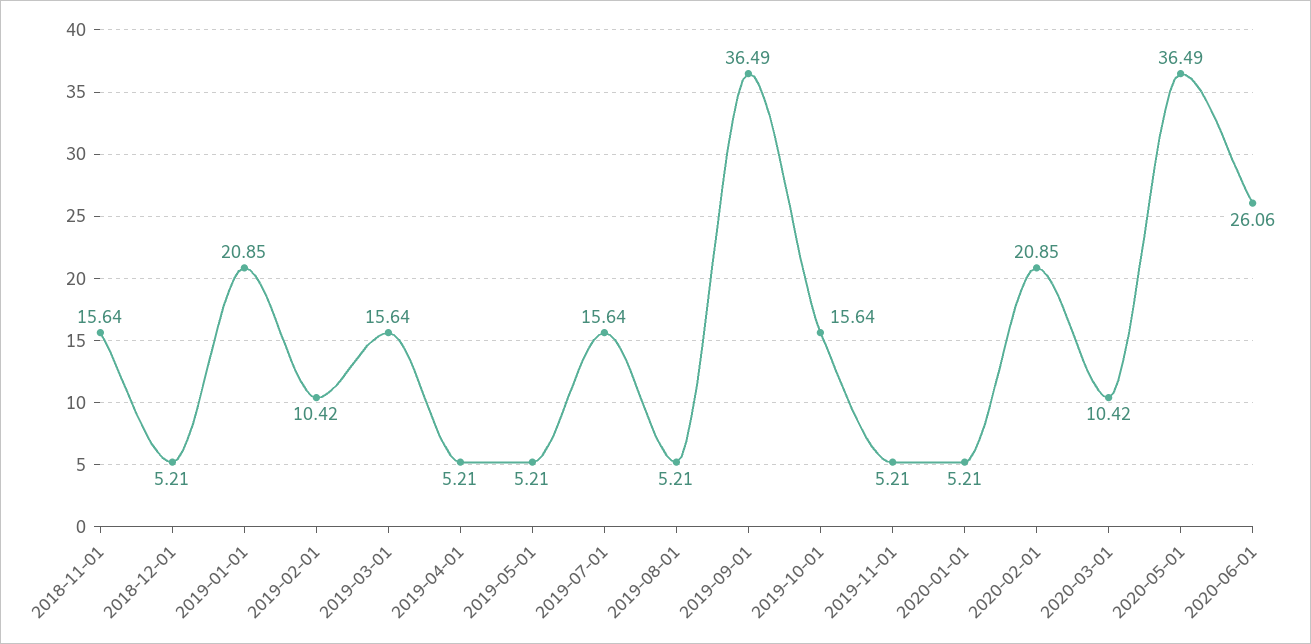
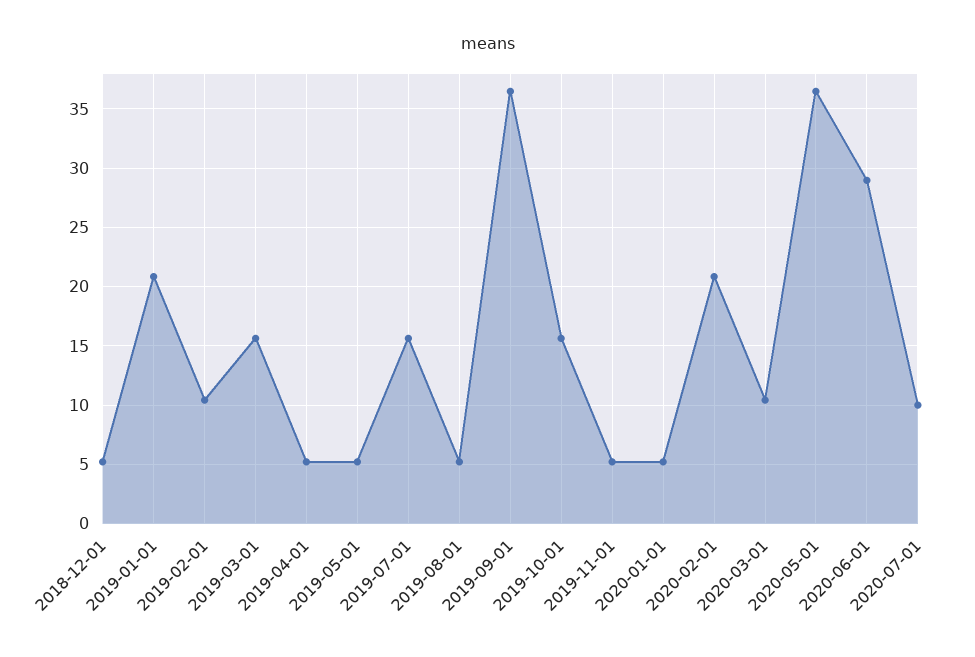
2018-11-01: 15.64 -> none
2020-06-01: 26.06 -> 29
2020-07-01: none -> 10

